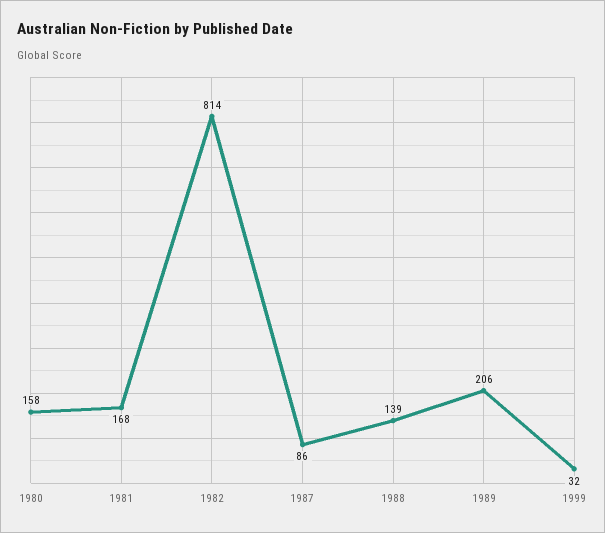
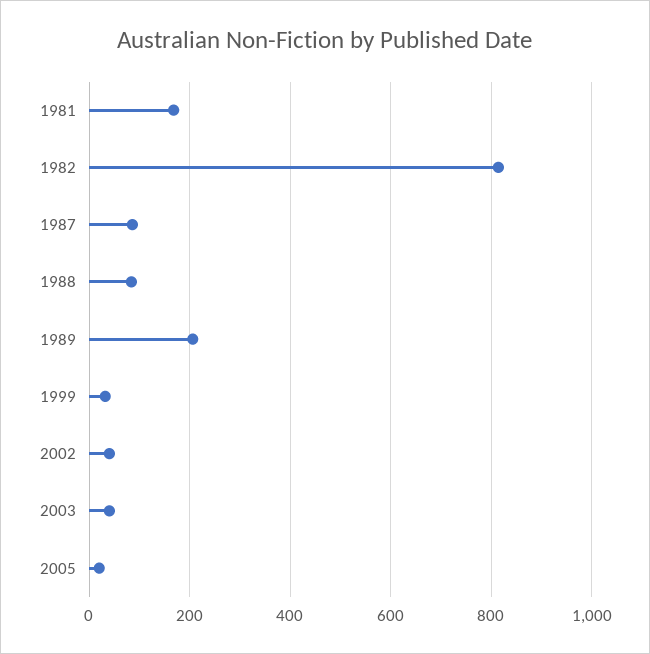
1980: 158 -> none
1988: 139 -> 80
2002: none -> 40
2003: none -> 40
2005: none -> 20

